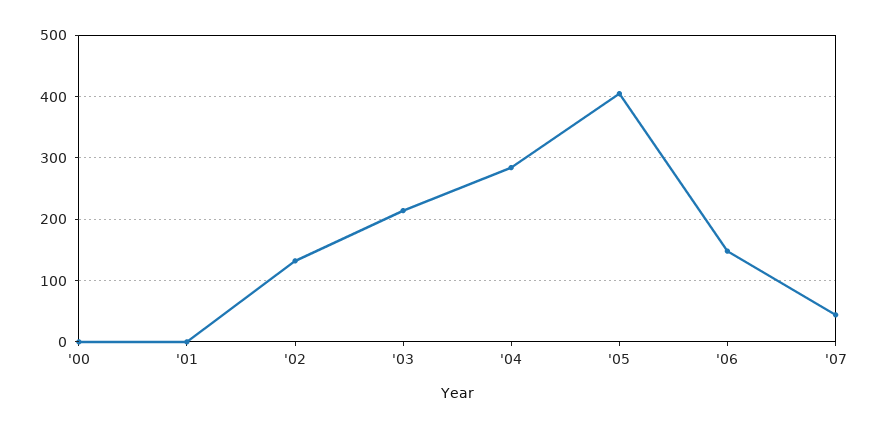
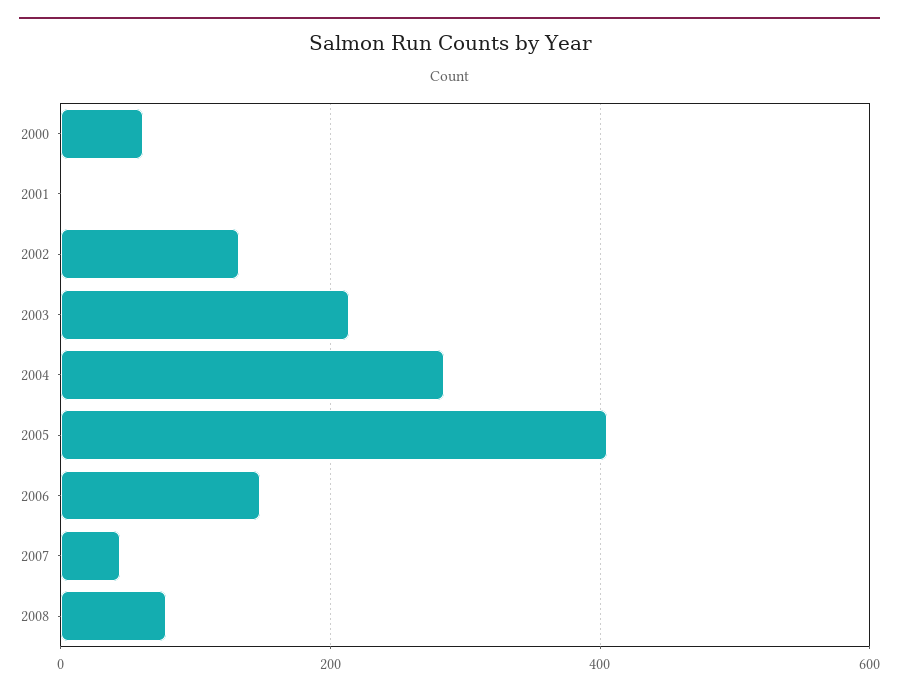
'00: 0 -> 60
2008: none -> 80

